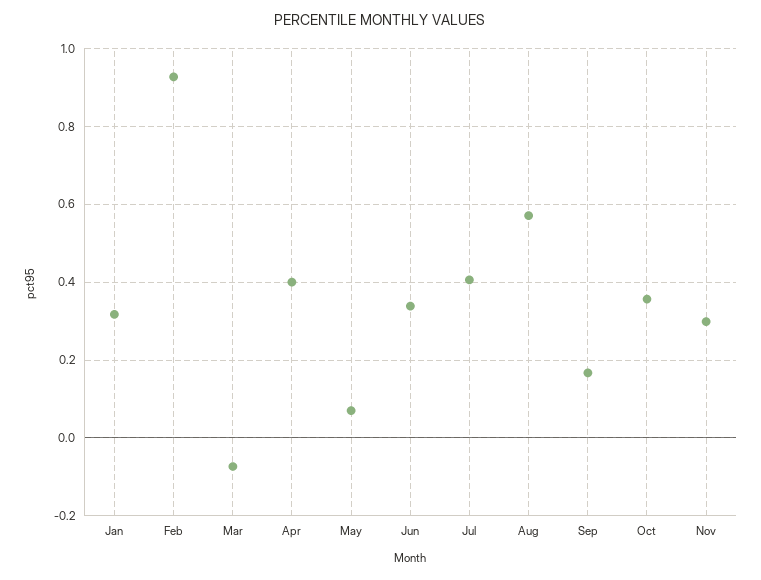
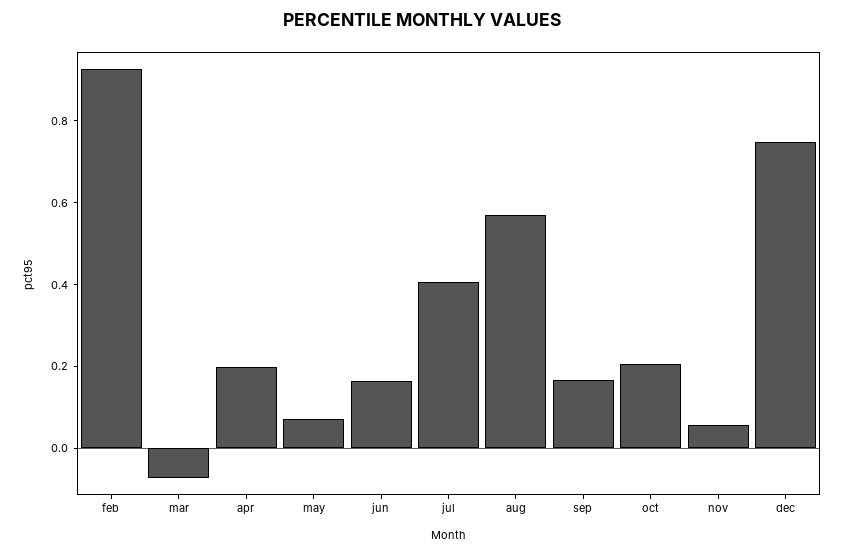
Jan: 0.32 -> none
Apr: 0.4 -> 0.2
Jun: 0.34 -> 0.15
Oct: 0.36 -> 0.2
Nov: 0.3 -> 0.05
dec: none -> 0.75

